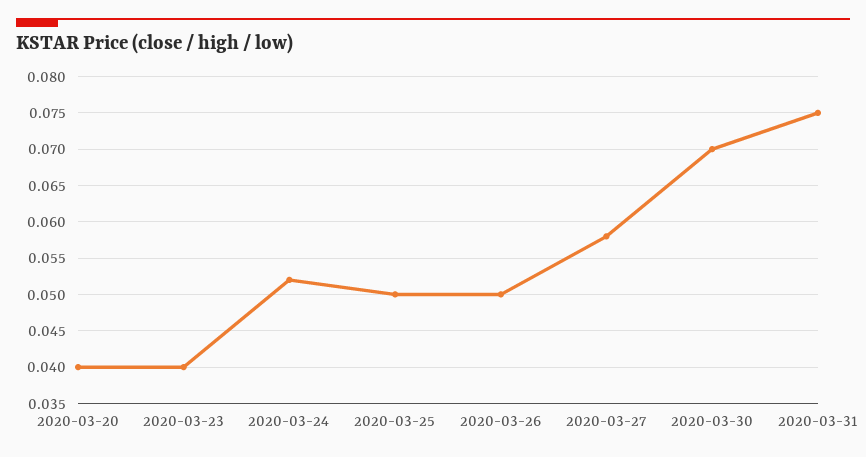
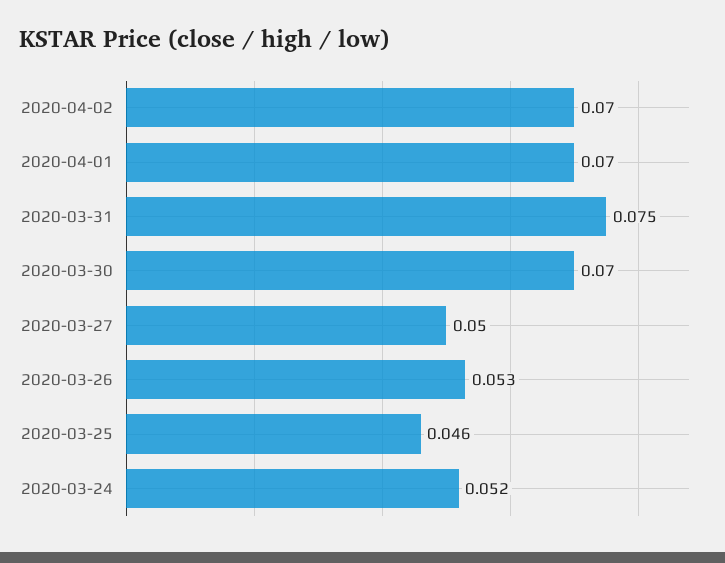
2020-03-20: 0.04 -> none
2020-03-23: 0.04 -> none
2020-03-25: 0.05 -> 0.046
2020-03-26: 0.05 -> 0.053
2020-03-27: 0.058 -> 0.05
2020-04-02: none -> 0.07
2020-04-01: none -> 0.07

